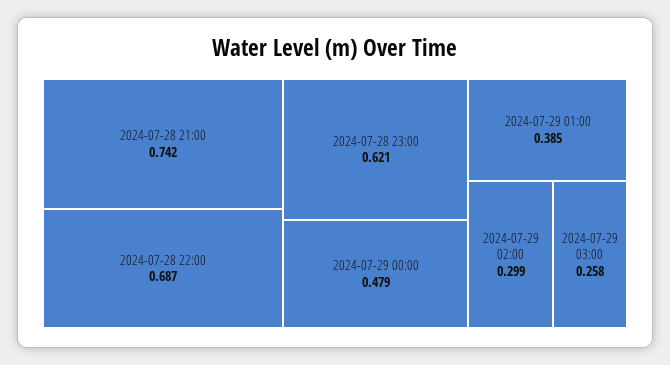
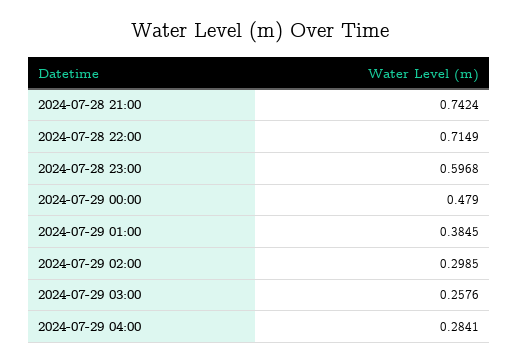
2024-07-28 22:00: 0.687 -> 0.7149
2024-07-28 23:00: 0.621 -> 0.5968
2024-07-29 04:00: none -> 0.2841

